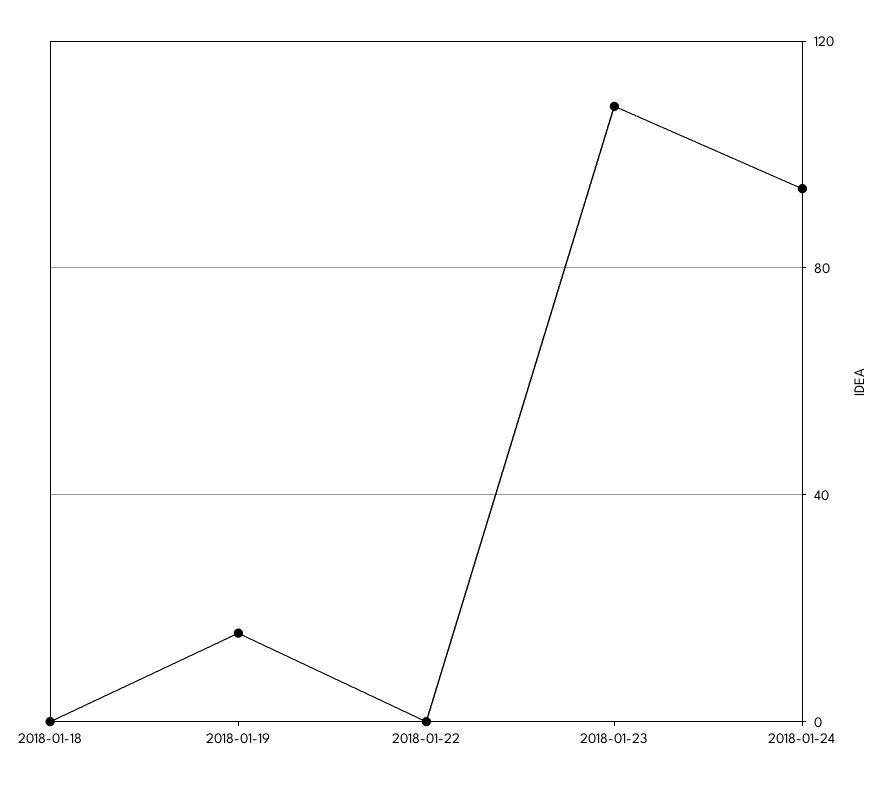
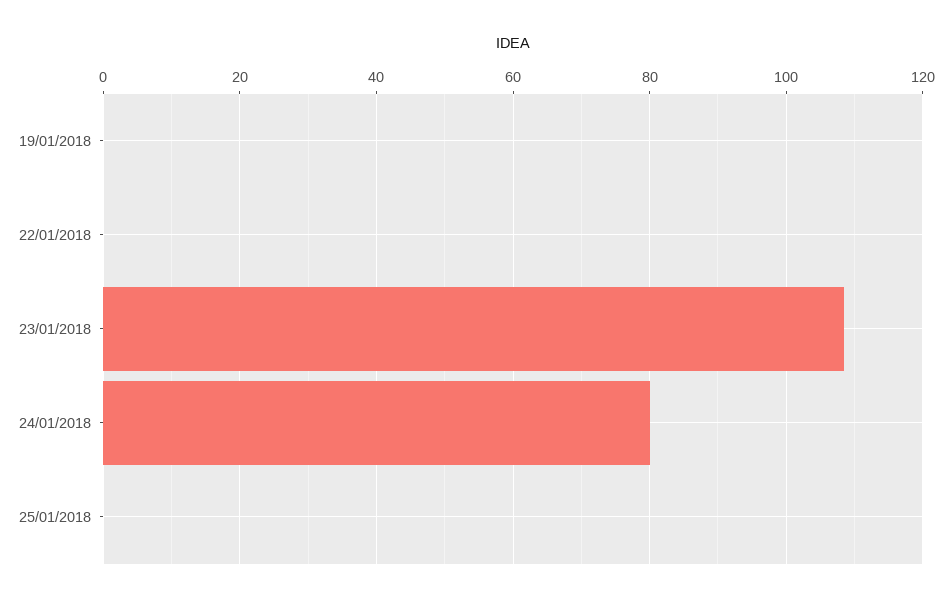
2018-01-18: 0 -> none
2018-01-19: 15 -> 0
2018-01-24: 95 -> 80
25/01/2018: none -> 0

